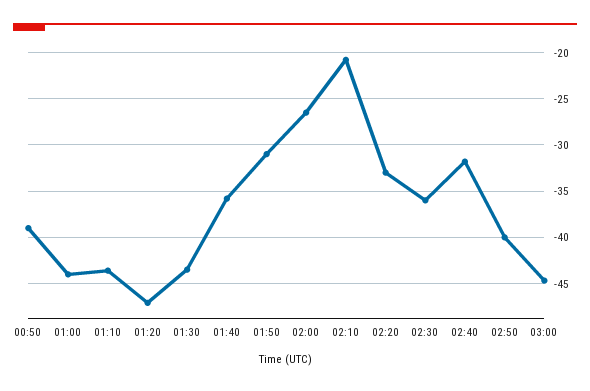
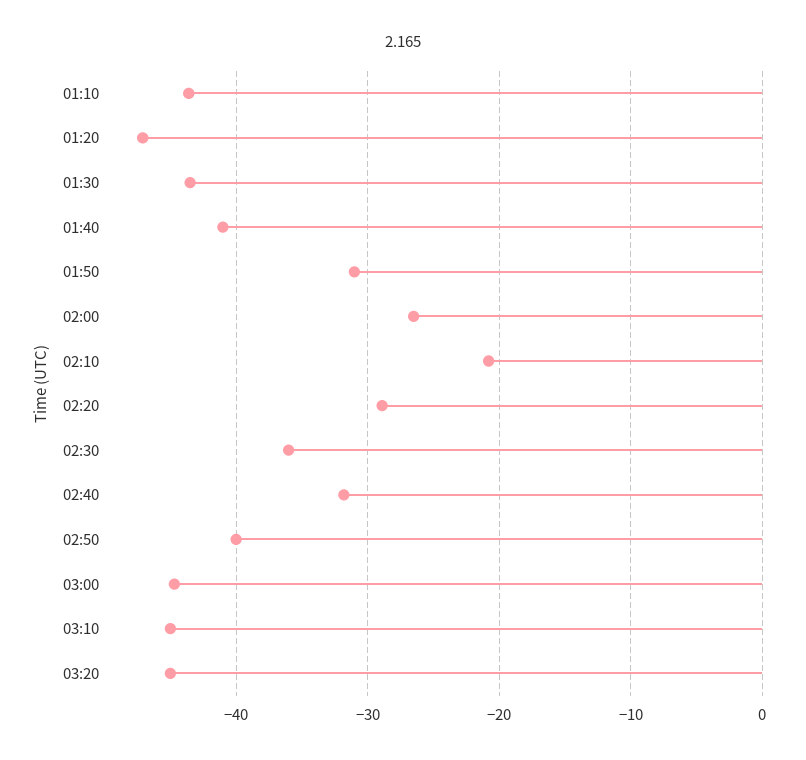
00:50: -39 -> none
01:00: -44 -> none
01:40: -36 -> -41
02:20: -33 -> -29
03:10: none -> -45
03:20: none -> -45

